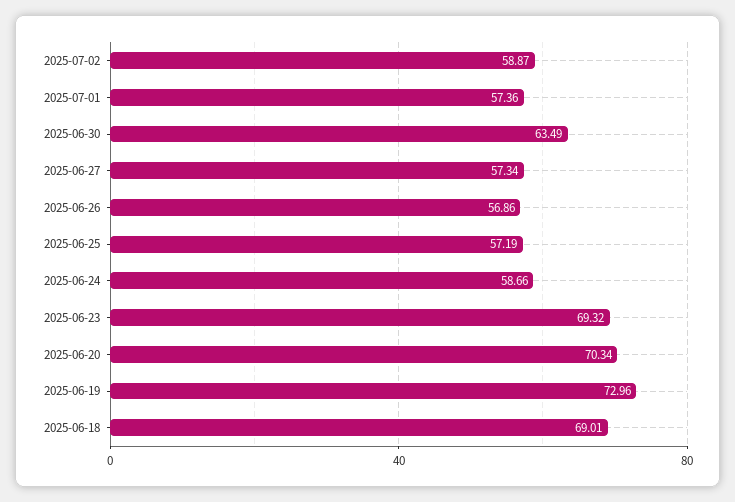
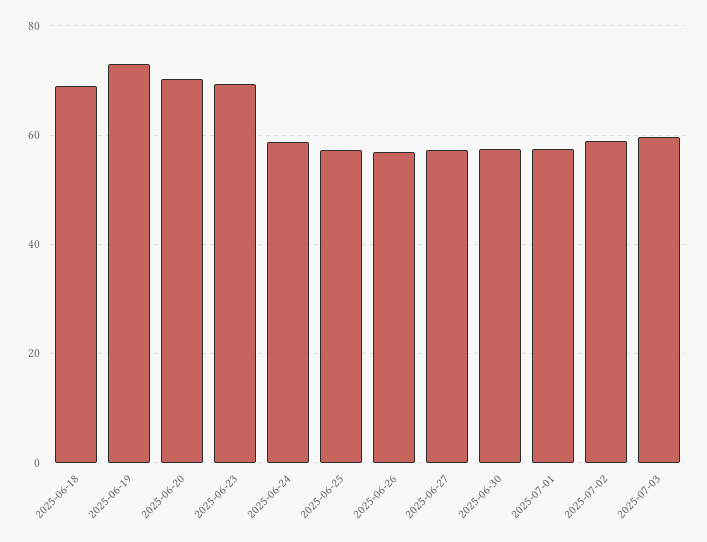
2025-06-30: 63.49 -> 58
2025-07-03: none -> 60

